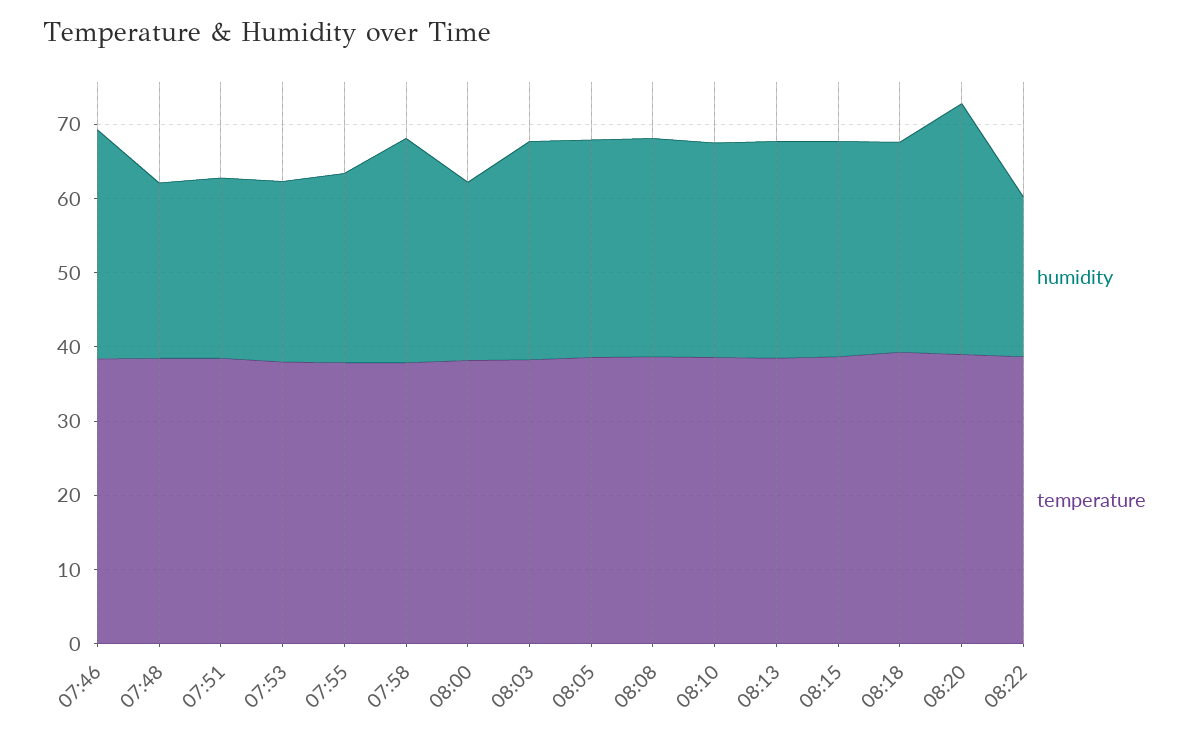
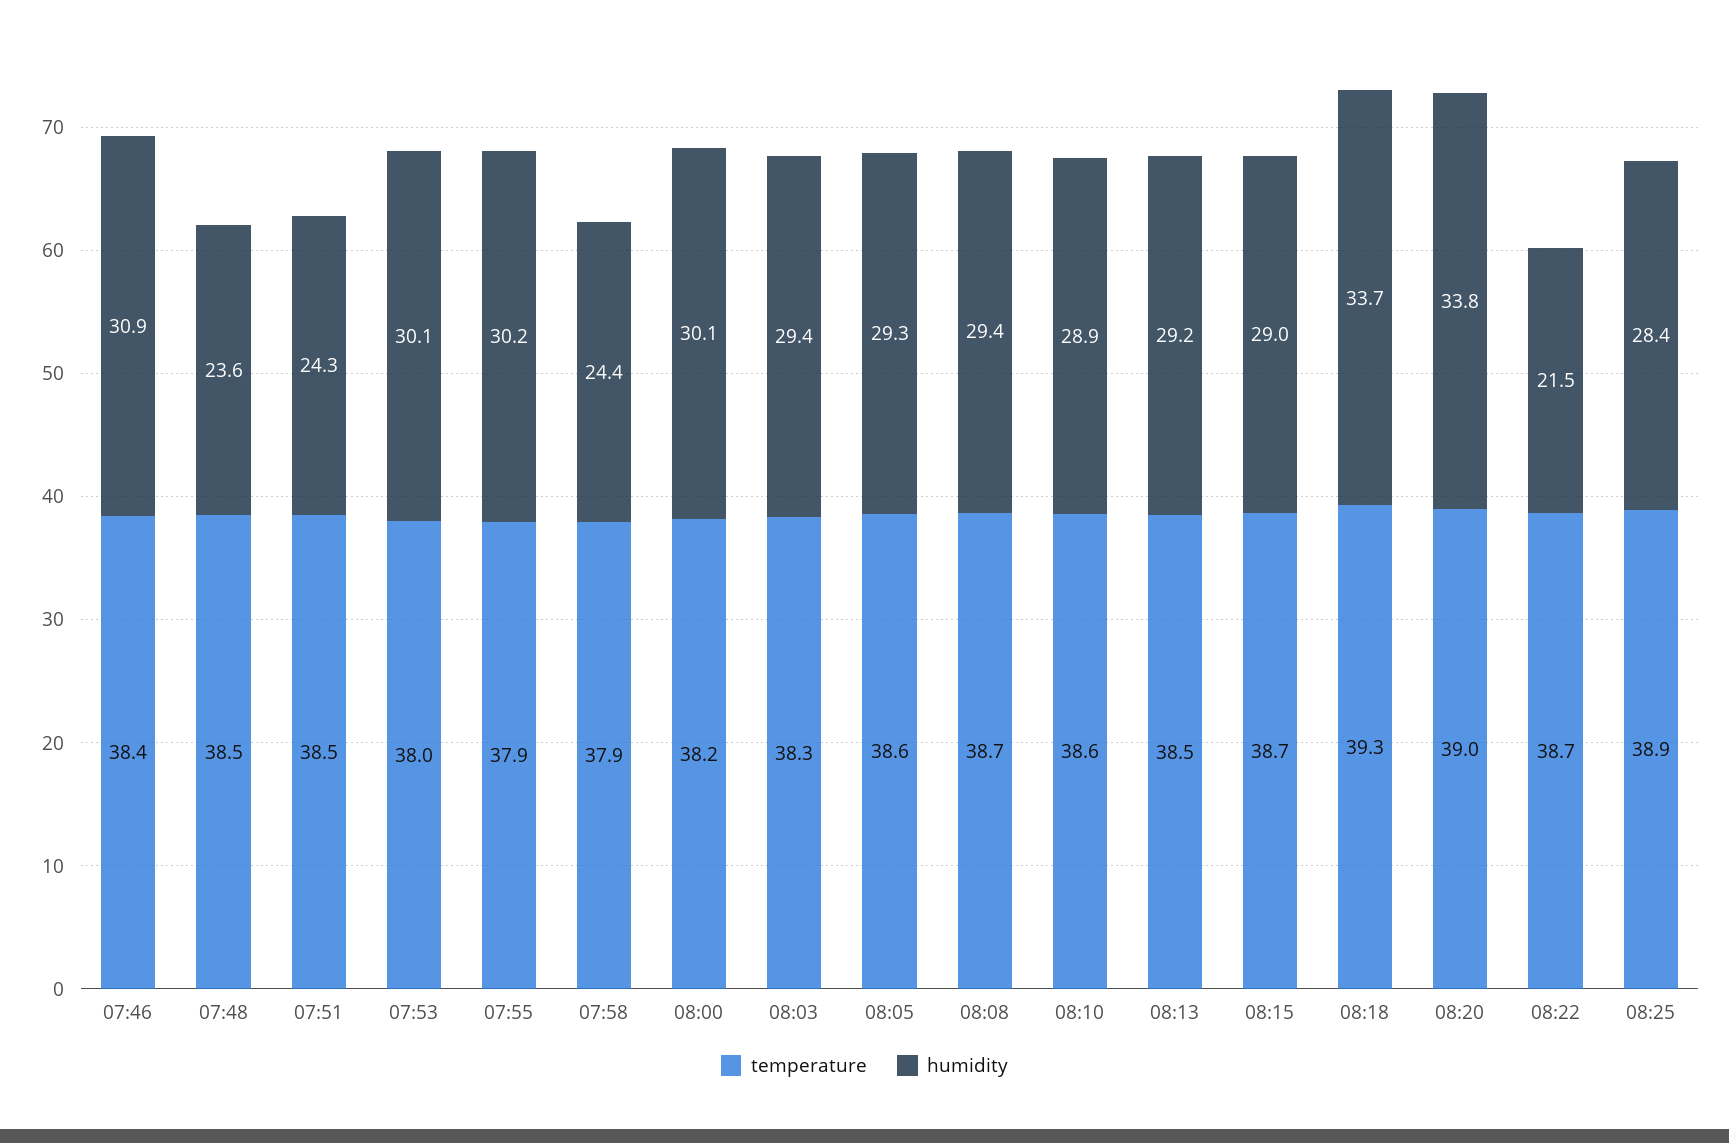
humidity, 07:53: 24 -> 30.1
humidity, 07:55: 26 -> 30.2
humidity, 07:58: 30 -> 24.4
humidity, 08:00: 24 -> 30.1
humidity, 08:18: 28 -> 33.7
temperature, 08:25: none -> 38.9
humidity, 08:25: none -> 28.4

